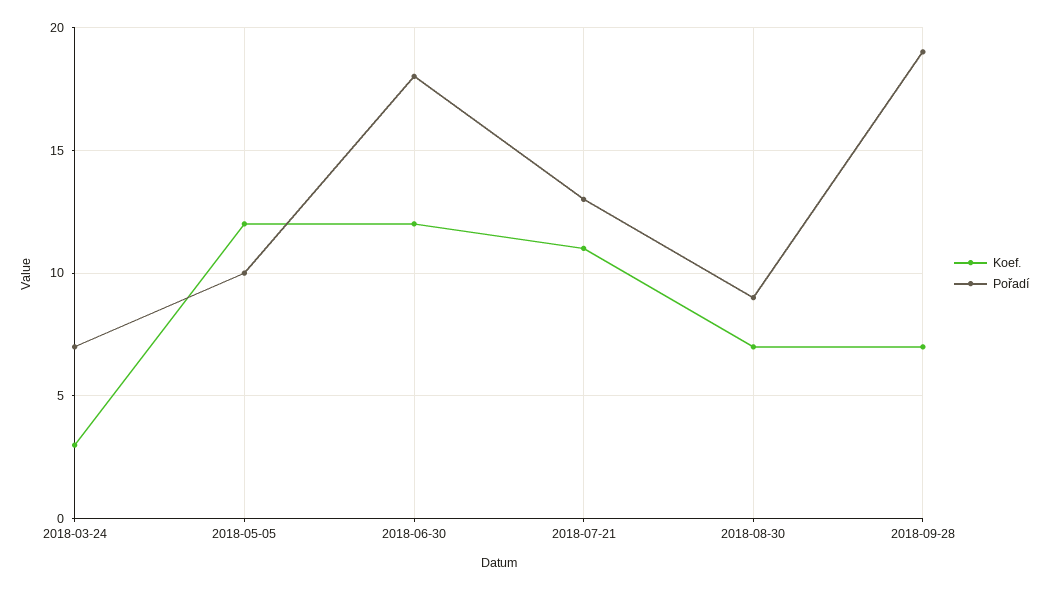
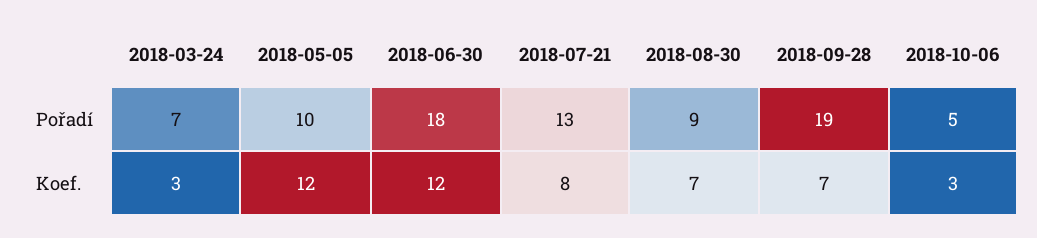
Koef., 2018-07-21: 11 -> 8
Pořadí, 2018-10-06: none -> 5
Koef., 2018-10-06: none -> 3

